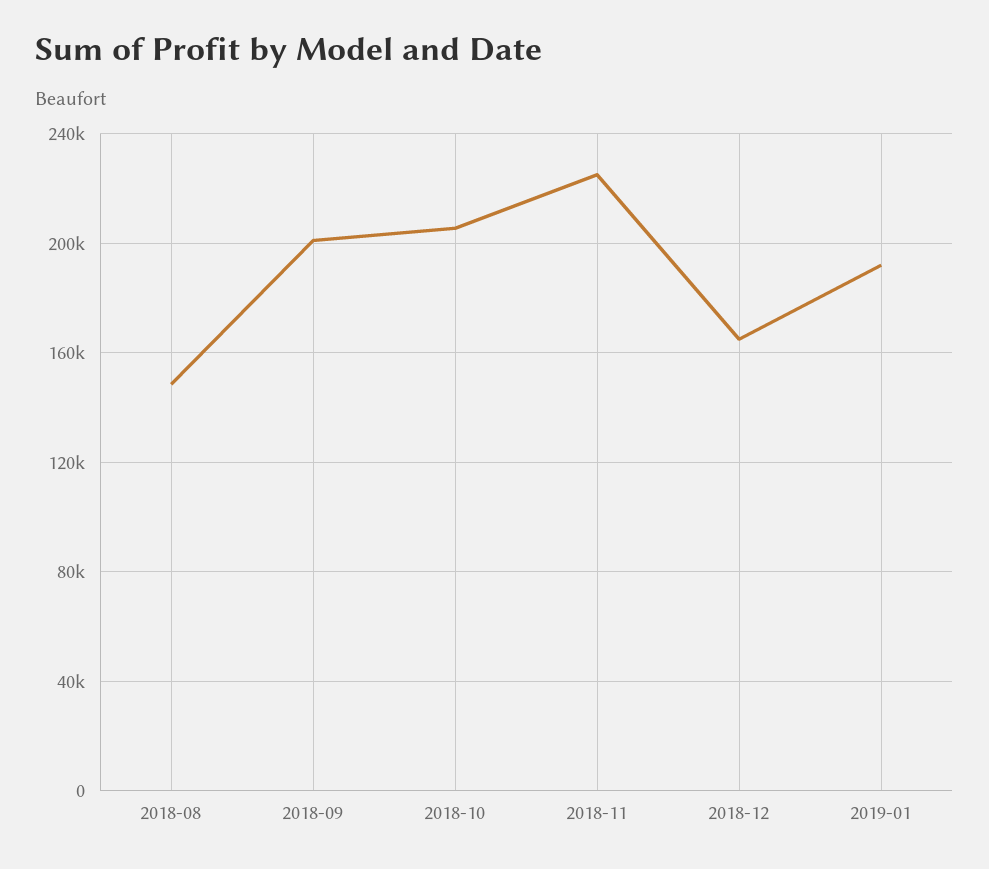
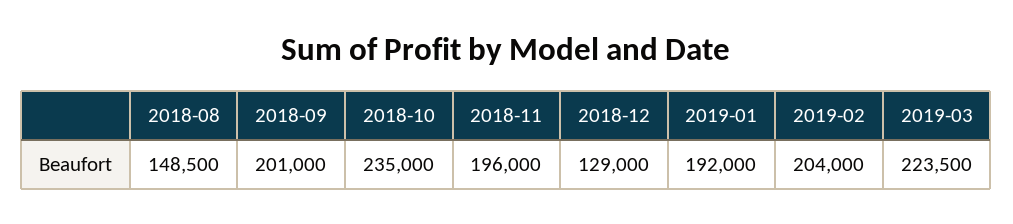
2018-10: 205000 -> 235000
2018-11: 225000 -> 196000
2018-12: 165000 -> 129000
2019-02: none -> 204000
2019-03: none -> 223500

